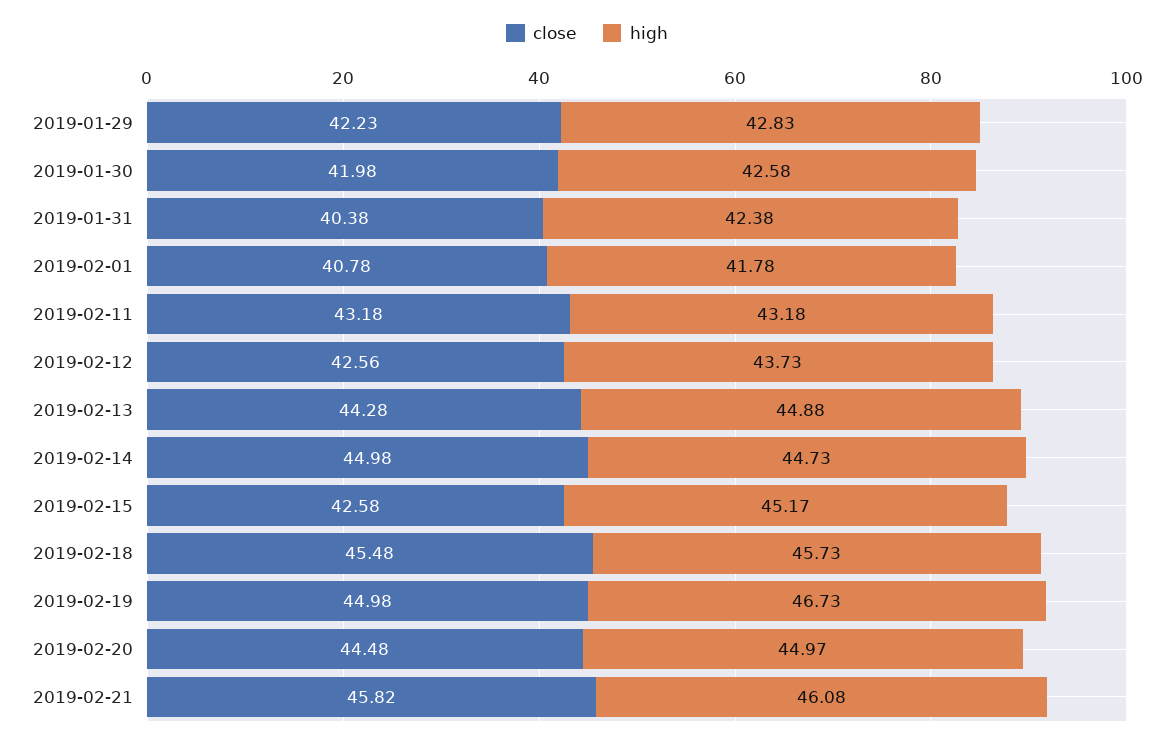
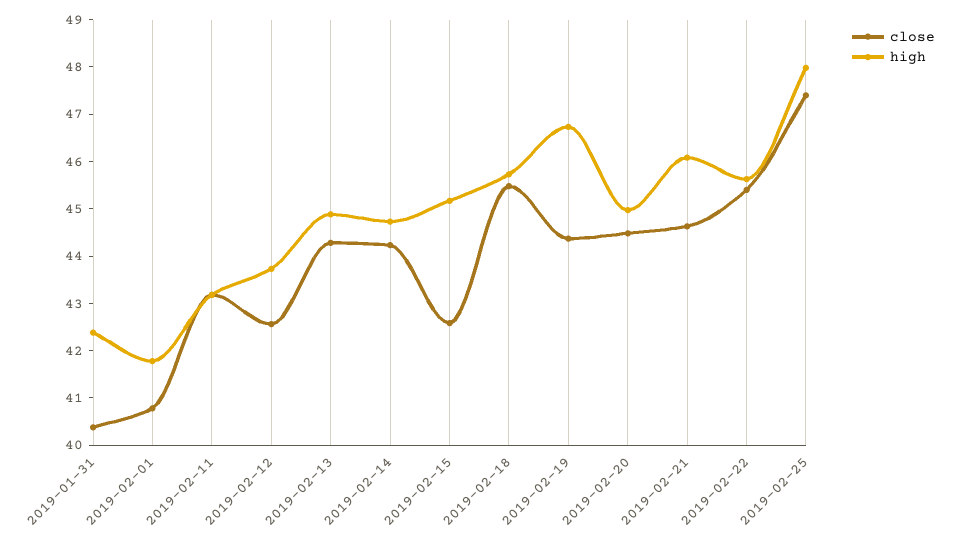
close, 2019-01-29: 42.23 -> none
high, 2019-01-29: 42.83 -> none
close, 2019-01-30: 41.98 -> none
high, 2019-01-30: 42.58 -> none
close, 2019-02-14: 44.98 -> 44.2
close, 2019-02-19: 44.98 -> 44.4
close, 2019-02-21: 45.82 -> 44.6
close, 2019-02-22: none -> 45.4
high, 2019-02-22: none -> 45.6
close, 2019-02-25: none -> 47.4
high, 2019-02-25: none -> 48

